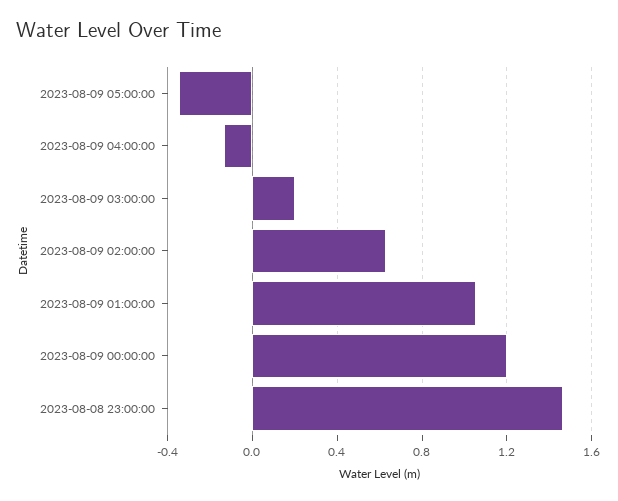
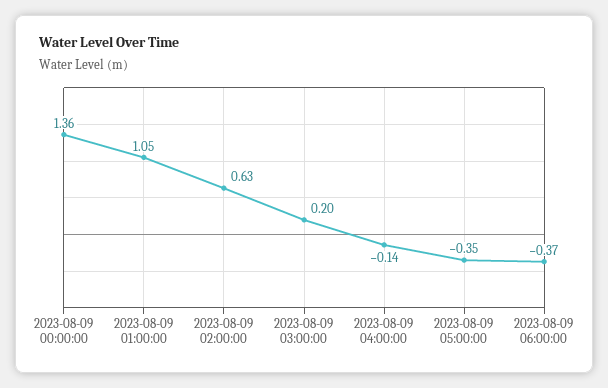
2023-08-09 00:00:00: 1.2 -> 1.36
2023-08-08 23:00:00: 1.45 -> none
2023-08-09 06:00:00: none -> -0.37

